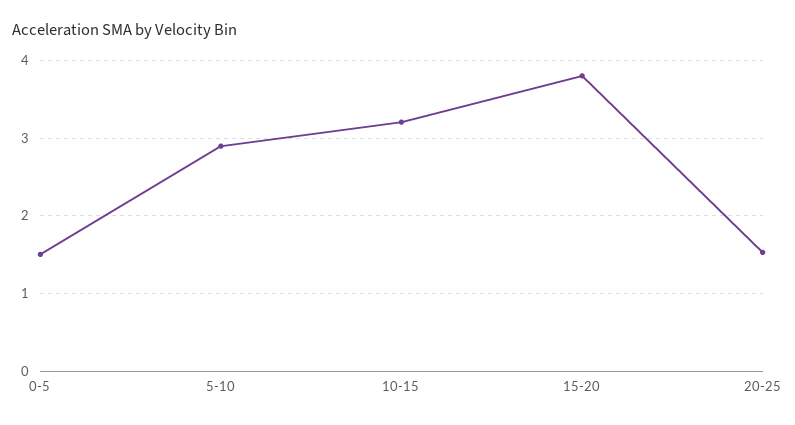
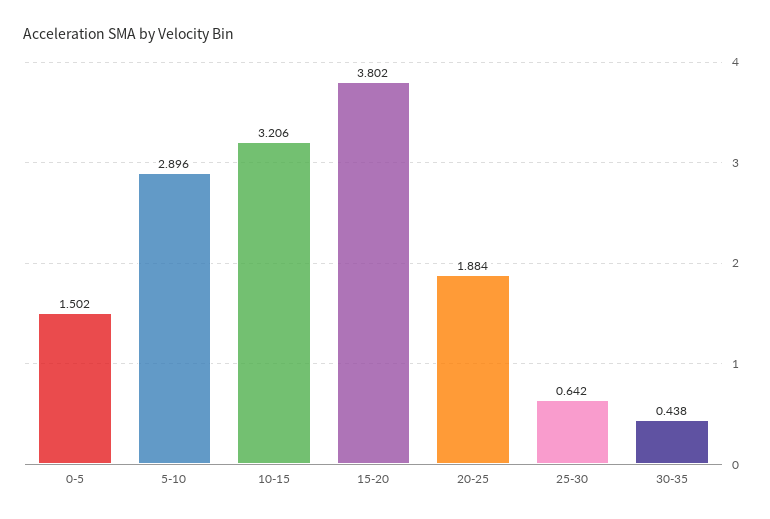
20-25: 1.5 -> 1.884
25-30: none -> 0.642
30-35: none -> 0.438

